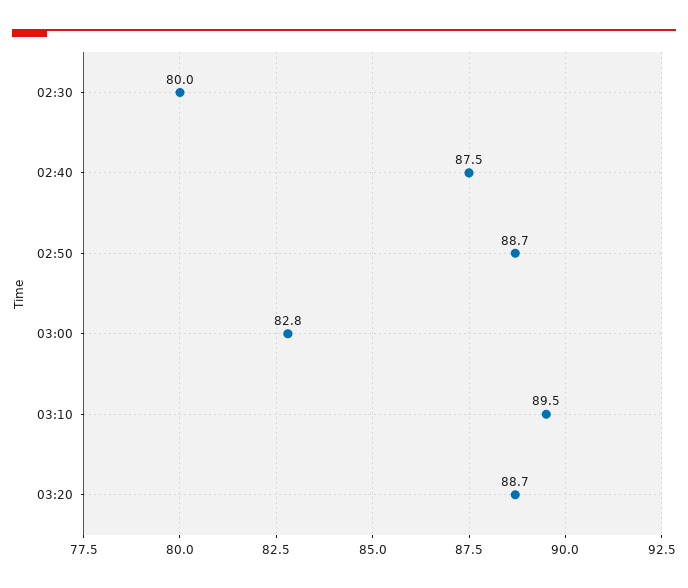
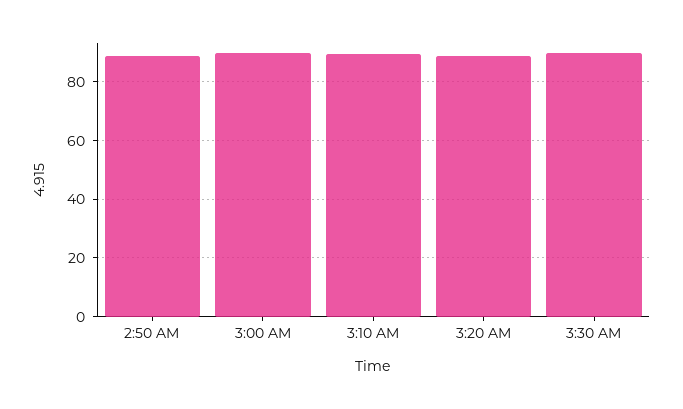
02:30: 80 -> none
02:40: 87.5 -> none
03:00: 82.8 -> 90
3:30 AM: none -> 90

